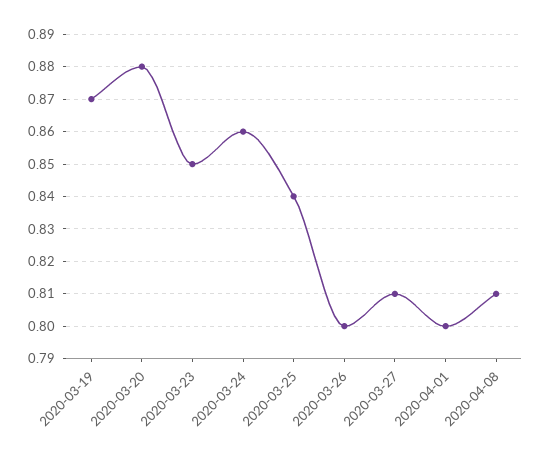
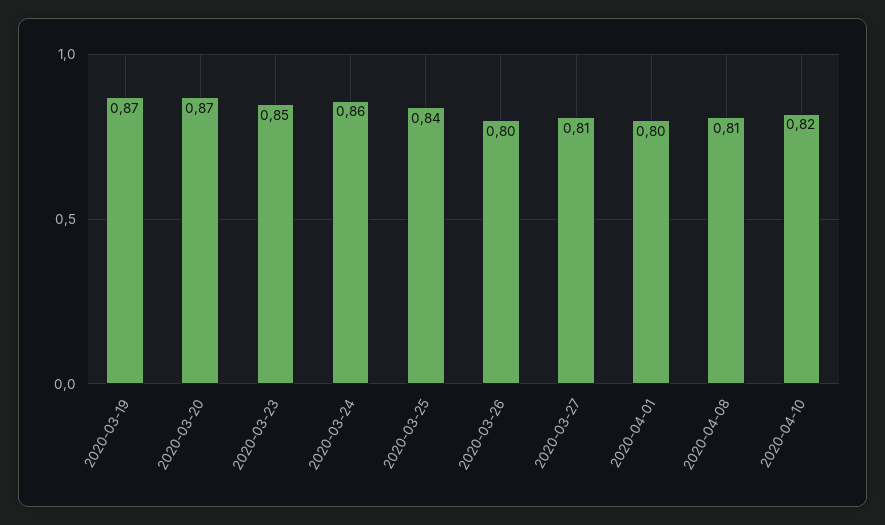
2020-03-20: 0.88 -> 0.87
2020-04-10: none -> 0.82

